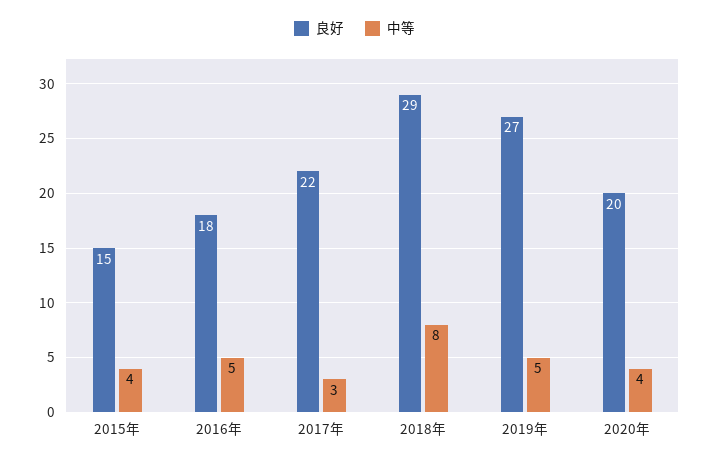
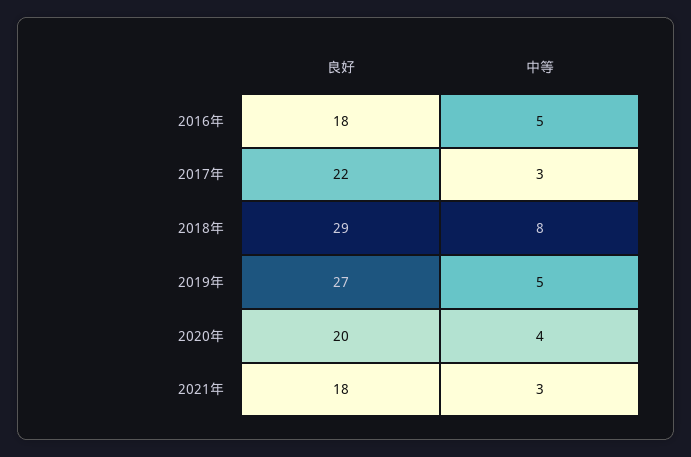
良好, 2015年: 15 -> none
中等, 2015年: 4 -> none
良好, 2021年: none -> 18
中等, 2021年: none -> 3

